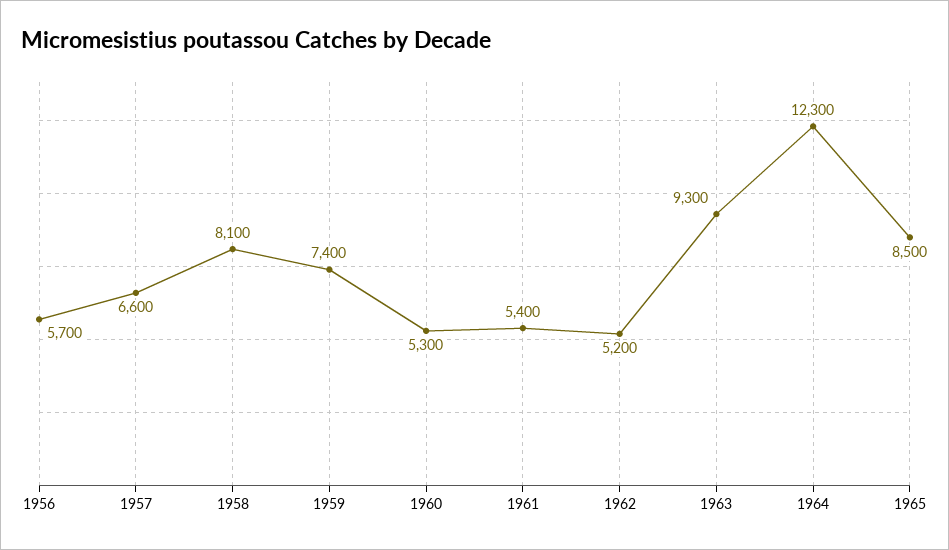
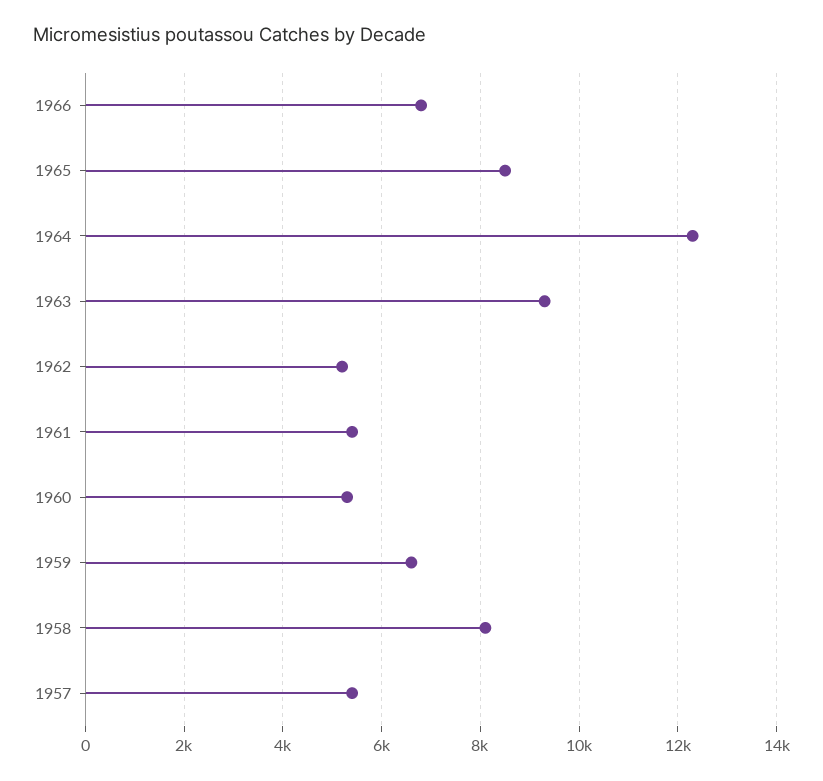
1956: 5700 -> none
1957: 6600 -> 5400
1959: 7400 -> 6600
1966: none -> 6800

